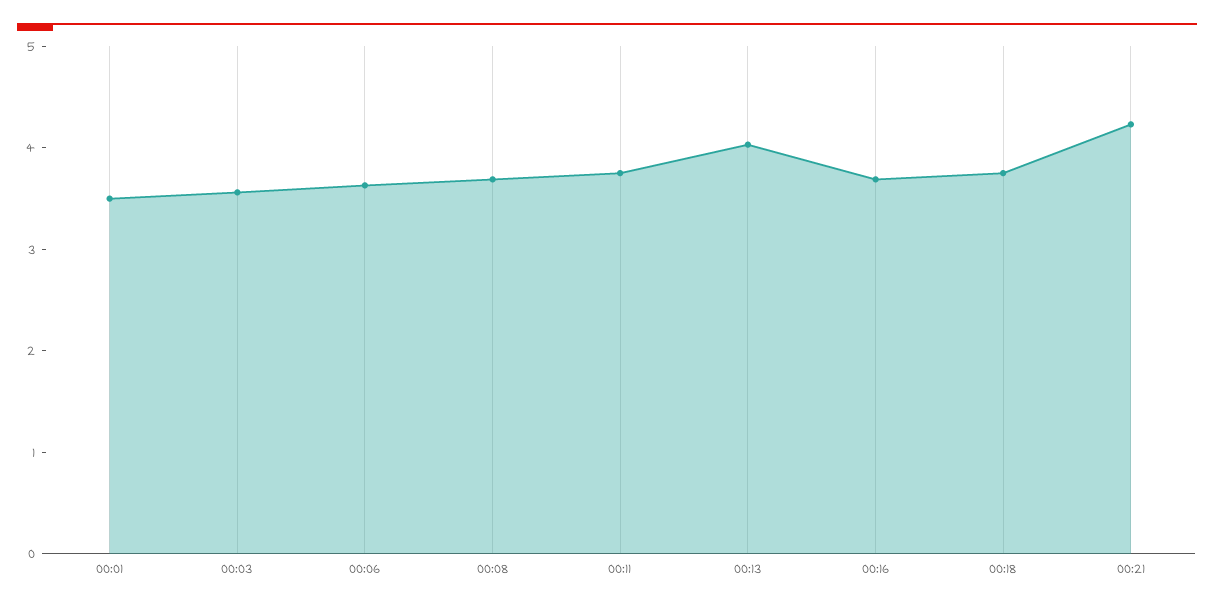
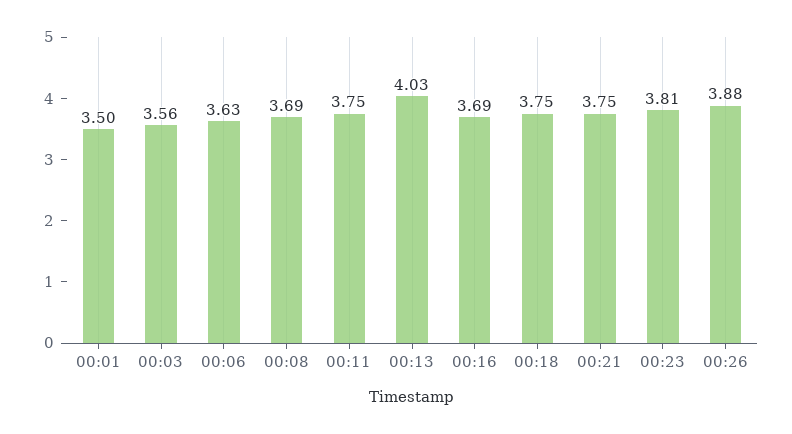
00:21: 4.2 -> 3.75
00:23: none -> 3.81
00:26: none -> 3.88

